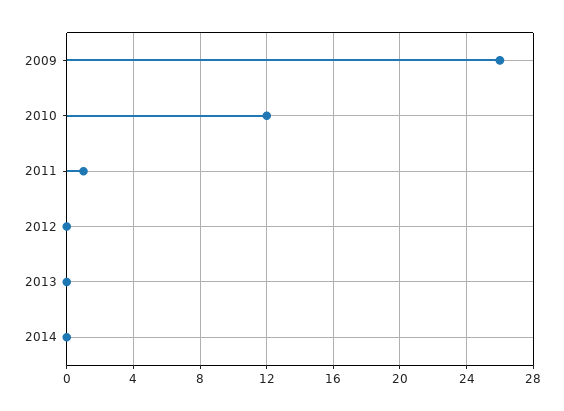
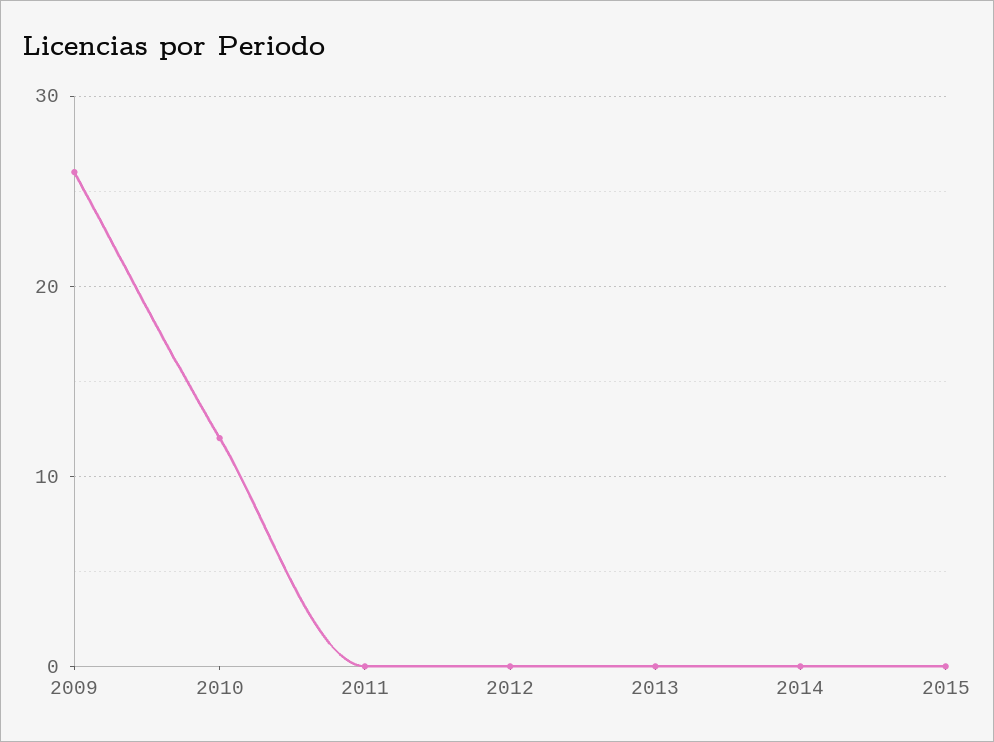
2011: 1 -> 0
2015: none -> 0

